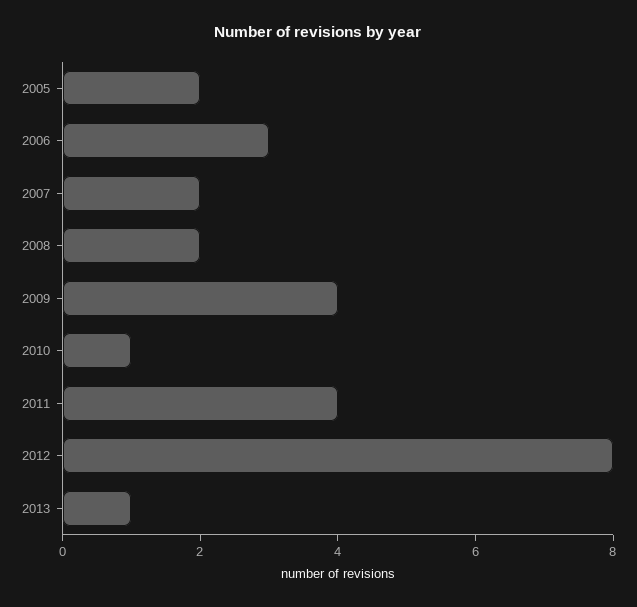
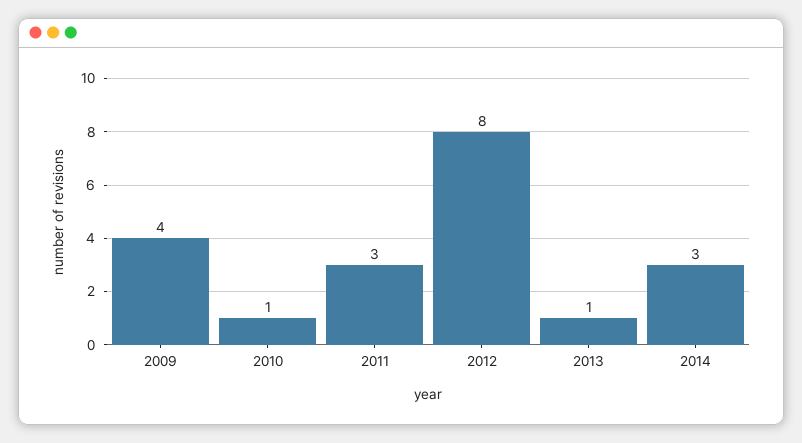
2005: 2 -> none
2006: 3 -> none
2007: 2 -> none
2008: 2 -> none
2011: 4 -> 3
2014: none -> 3

